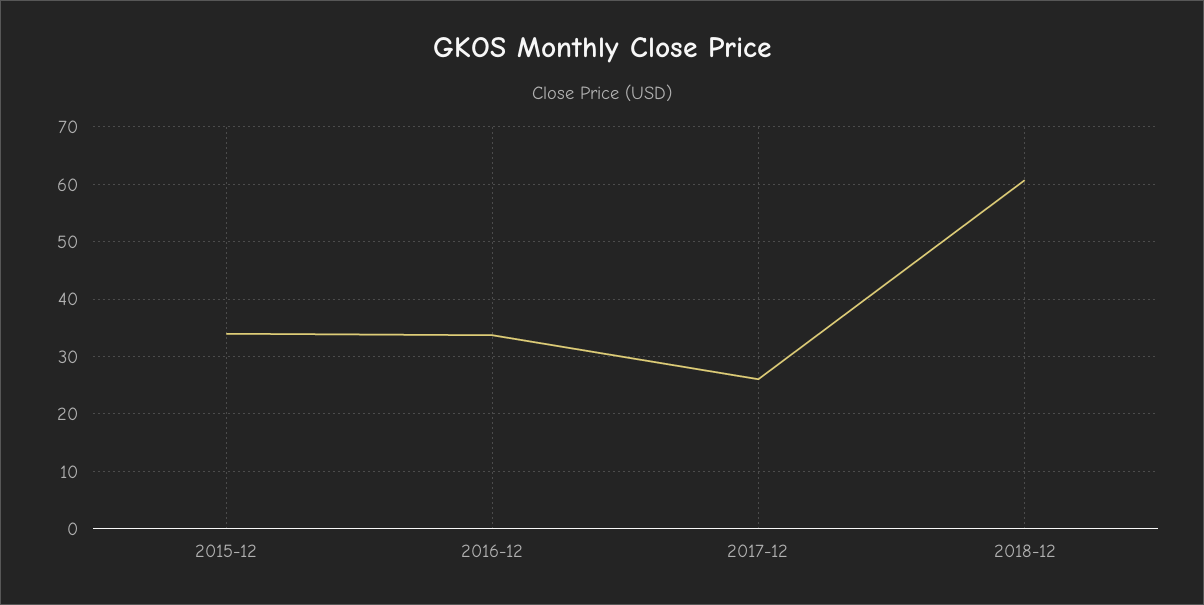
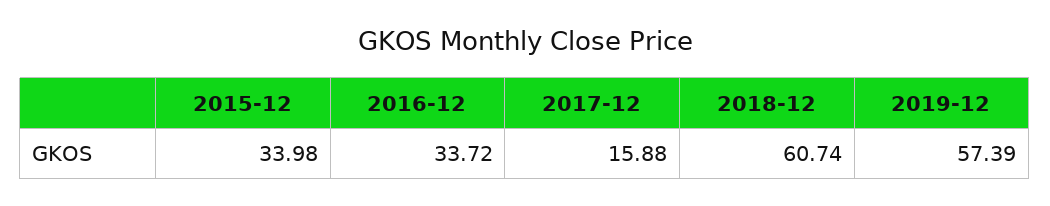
2017-12: 26 -> 15.88
2019-12: none -> 57.39

